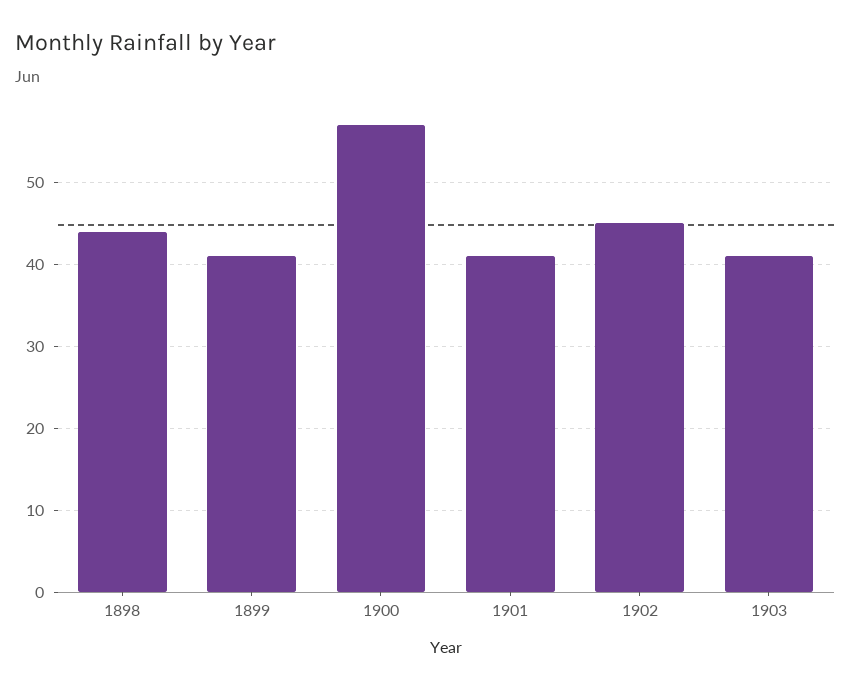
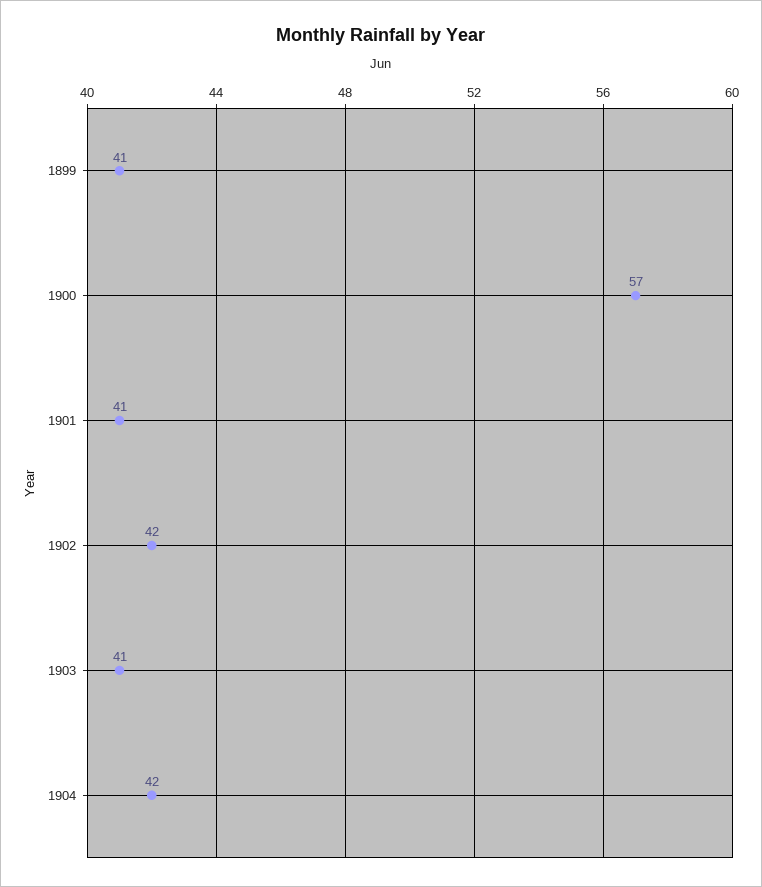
1898: 44 -> none
1902: 45 -> 42
1904: none -> 42

